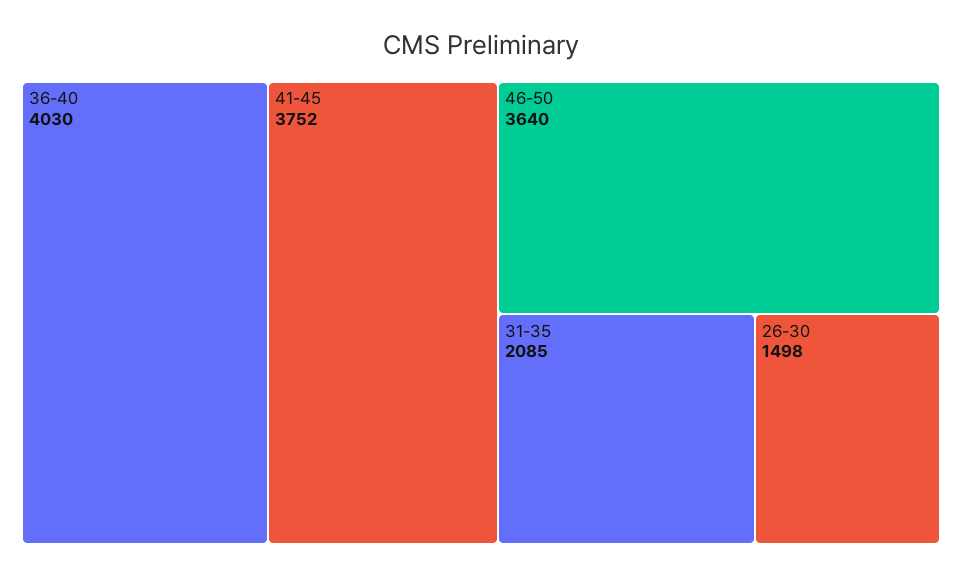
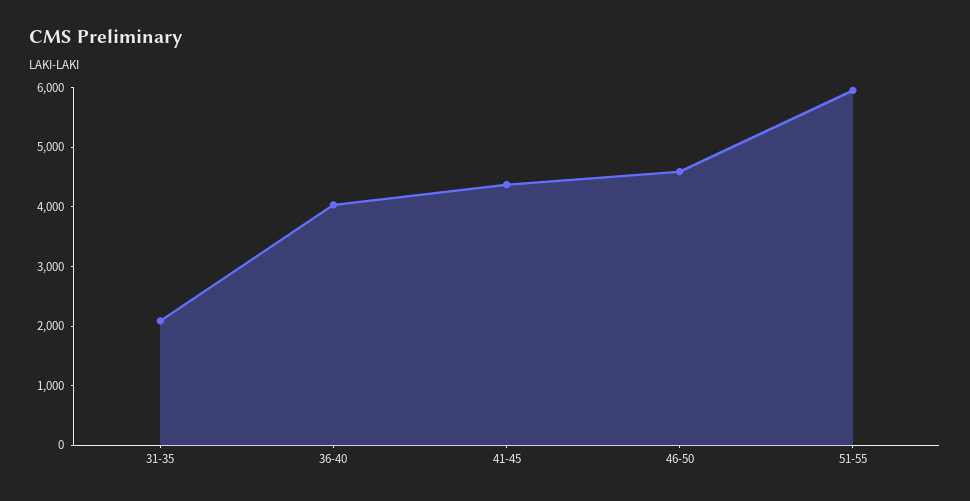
41-45: 3752 -> 4400
46-50: 3640 -> 4600
26-30: 1498 -> none
51-55: none -> 6000

